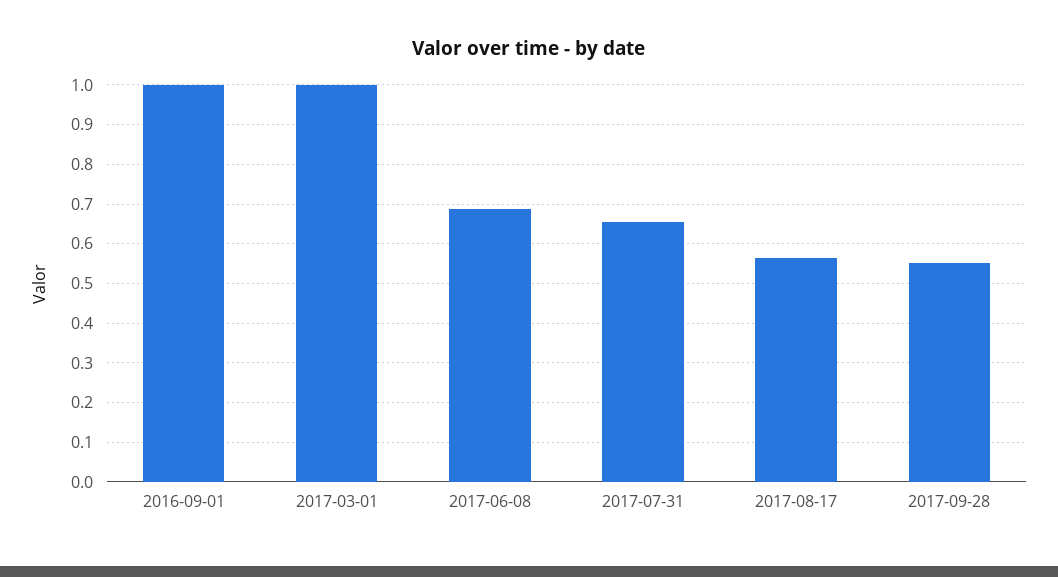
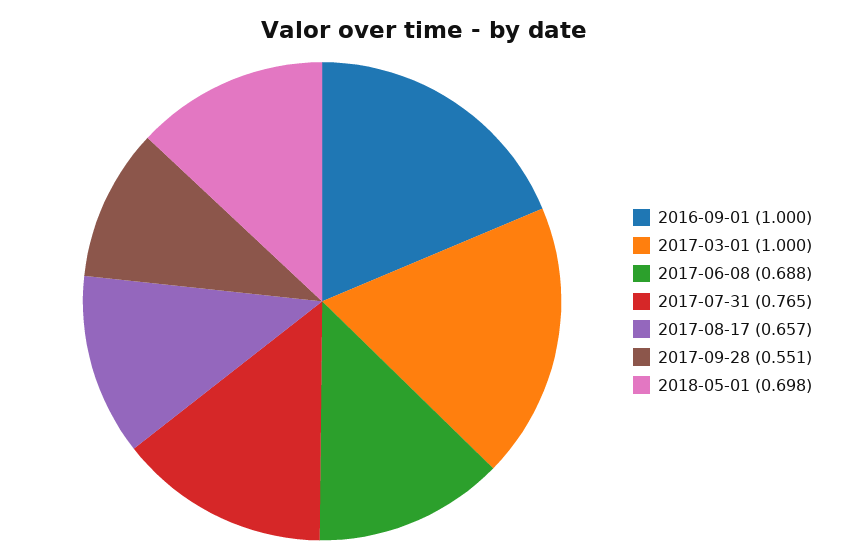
2017-07-31: 0.66 -> 0.765
2017-08-17: 0.56 -> 0.657
2018-05-01: none -> 0.698

